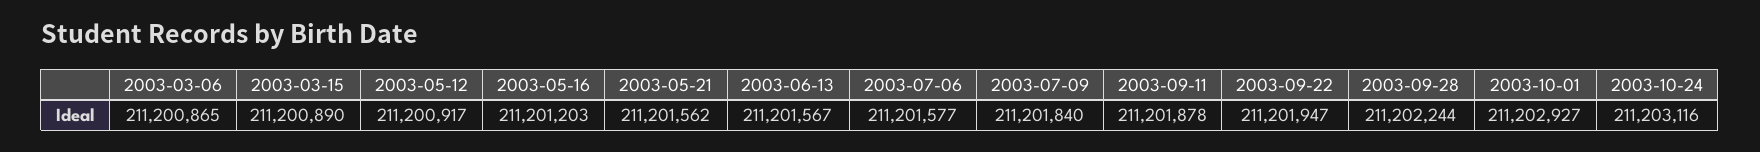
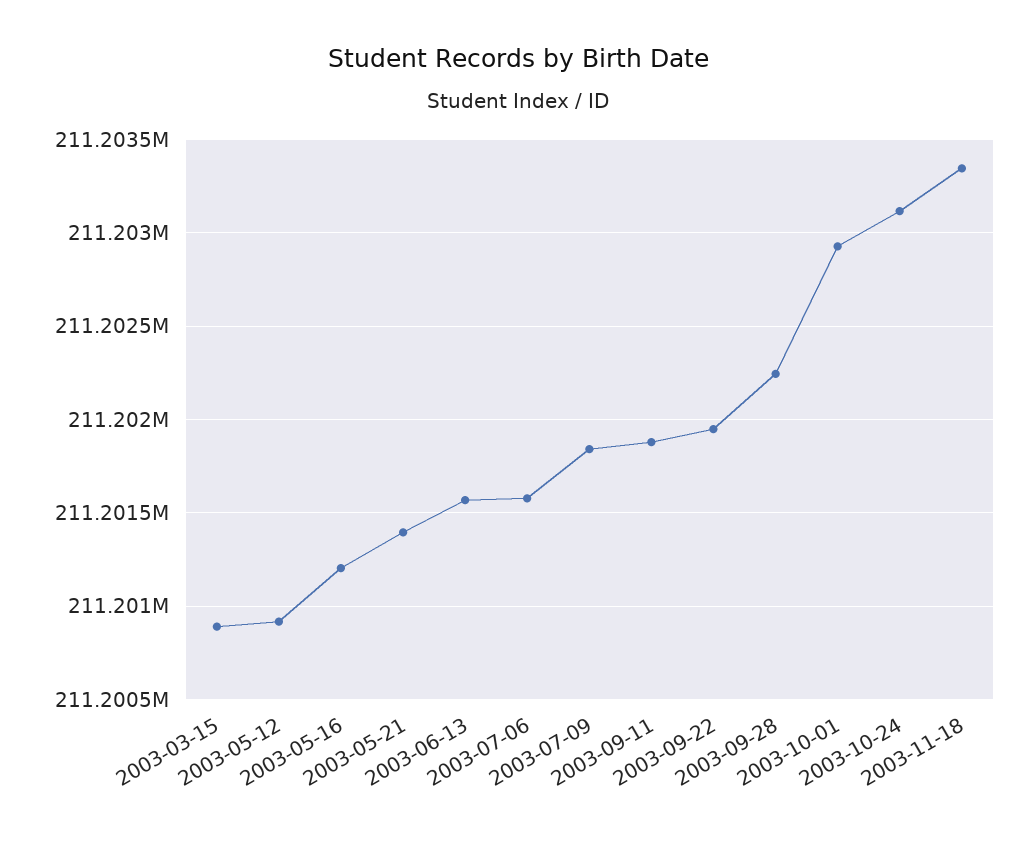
2003-03-06: 211200865 -> none
2003-05-21: 211201562 -> 211201400
2003-11-18: none -> 211203350

